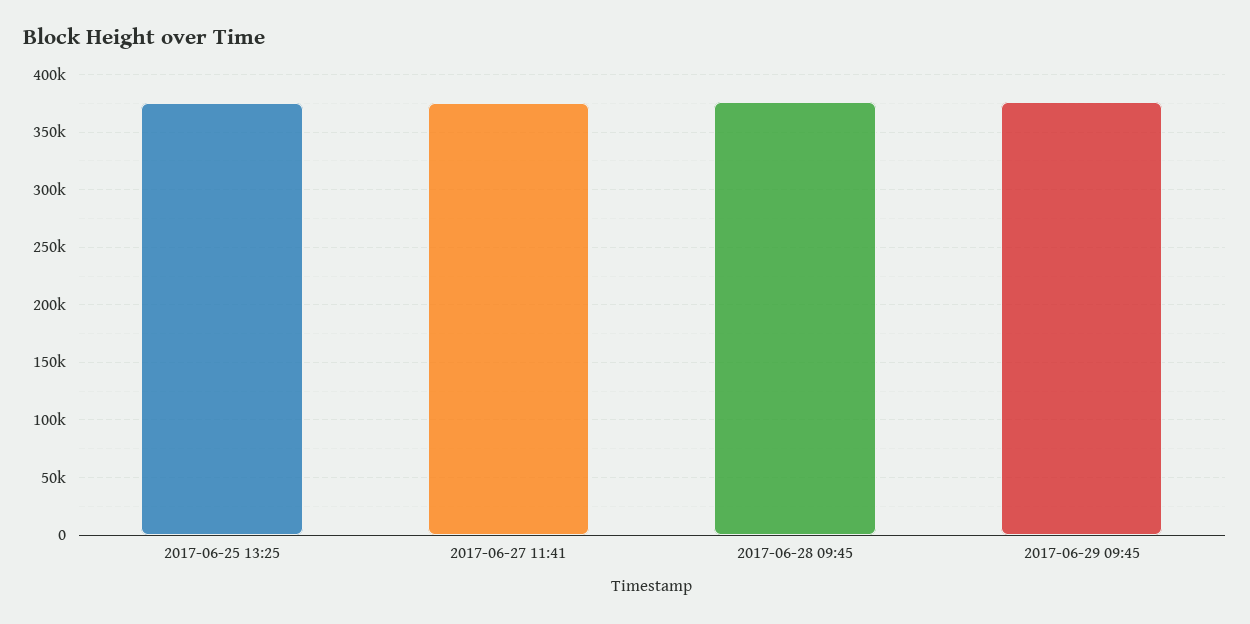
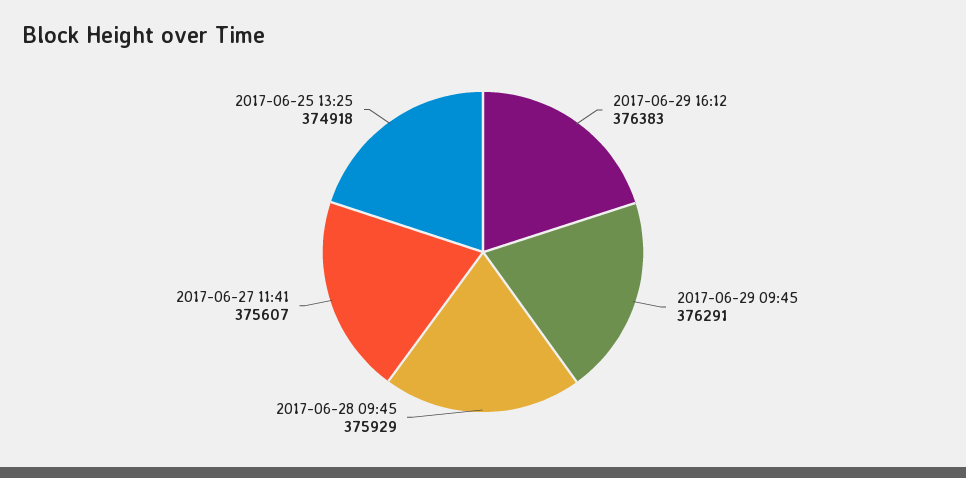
2017-06-29 16:12: none -> 376383

